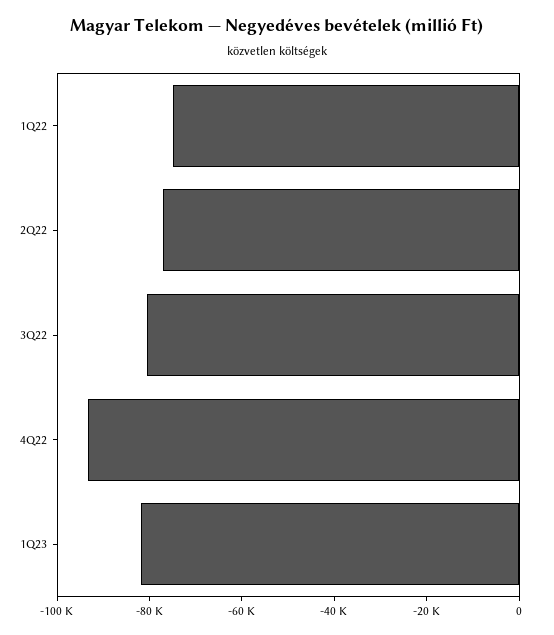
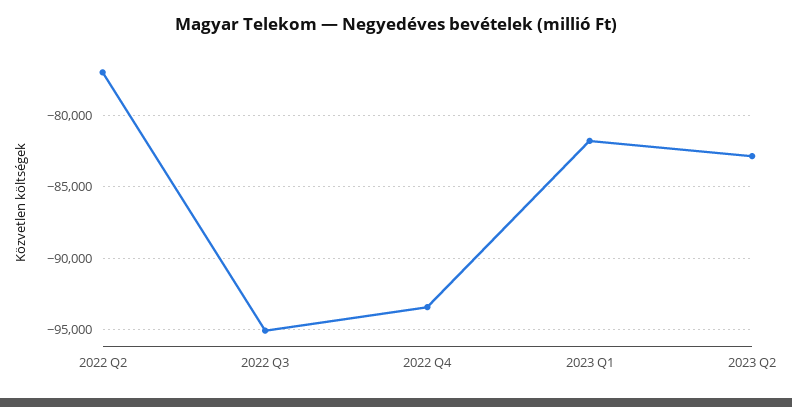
1Q22: -75000 -> none
3Q22: -80000 -> -95000
2023 Q2: none -> -83000

